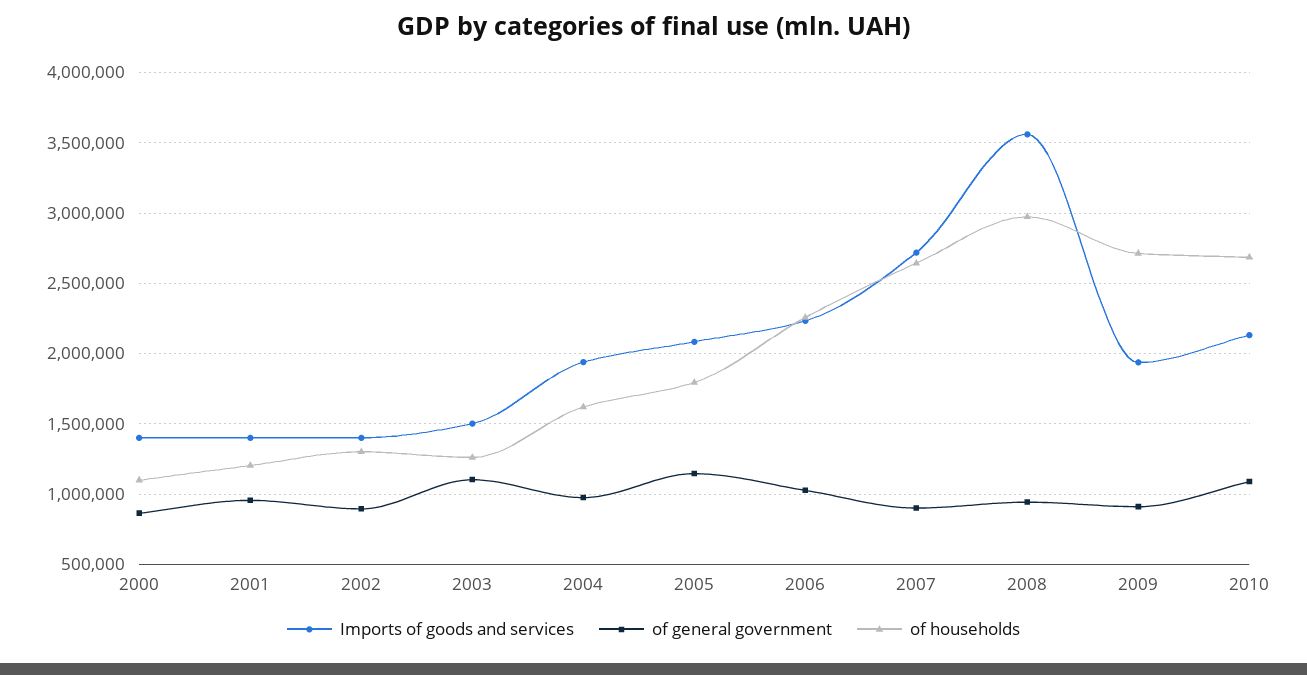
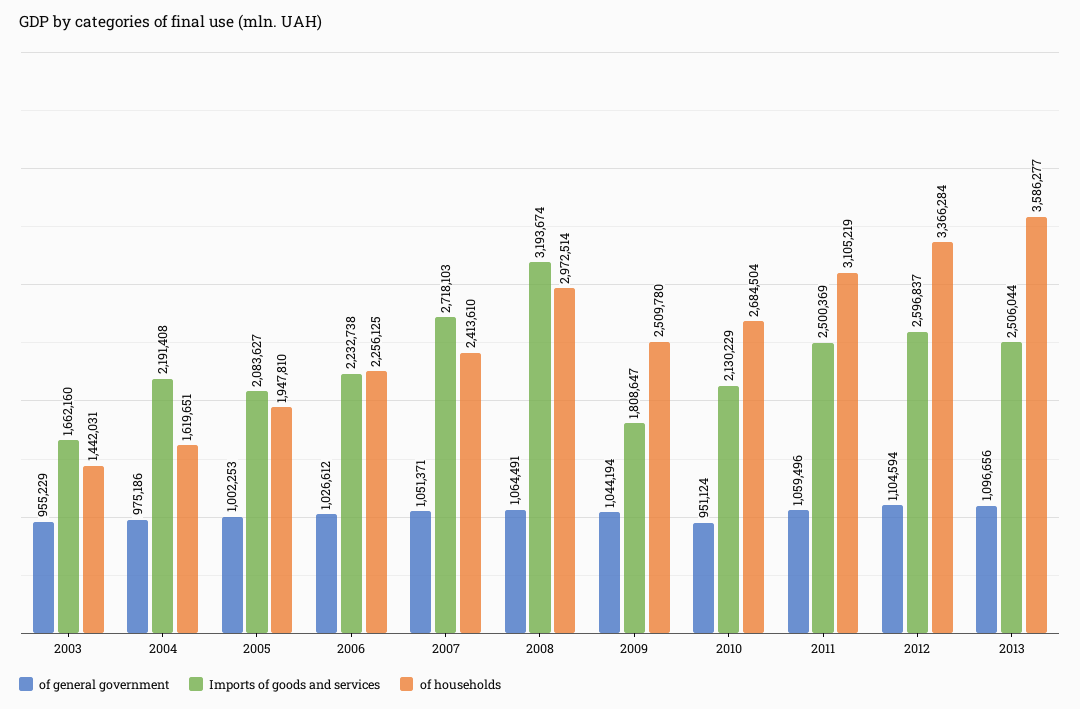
Imports of goods and services, 2000: 1400000 -> none
of general government, 2000: 850000 -> none
of households, 2000: 1100000 -> none
Imports of goods and services, 2001: 1400000 -> none
of general government, 2001: 950000 -> none
of households, 2001: 1200000 -> none
Imports of goods and services, 2002: 1400000 -> none
of general government, 2002: 900000 -> none
of households, 2002: 1300000 -> none
Imports of goods and services, 2003: 1500000 -> 1662160
of general government, 2003: 1100000 -> 955229
of households, 2003: 1250000 -> 1442031
Imports of goods and services, 2004: 1950000 -> 2191408
of general government, 2005: 1150000 -> 1002253
of households, 2005: 1800000 -> 1947810
of general government, 2007: 900000 -> 1051371
of households, 2007: 2650000 -> 2413610
Imports of goods and services, 2008: 3550000 -> 3193674
of general government, 2008: 950000 -> 1064491
Imports of goods and services, 2009: 1950000 -> 1808647
of general government, 2009: 900000 -> 1044194
of households, 2009: 2700000 -> 2509780
of general government, 2010: 1100000 -> 951124
of general government, 2011: none -> 1059496
Imports of goods and services, 2011: none -> 2500369
of households, 2011: none -> 3105219
of general government, 2012: none -> 1104594
Imports of goods and services, 2012: none -> 2596837
of households, 2012: none -> 3366284
of general government, 2013: none -> 1096656
Imports of goods and services, 2013: none -> 2506044
of households, 2013: none -> 3586277

